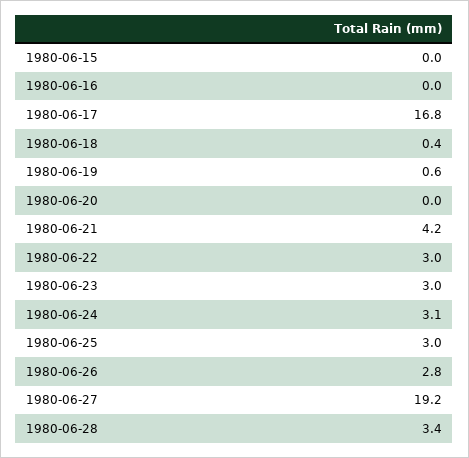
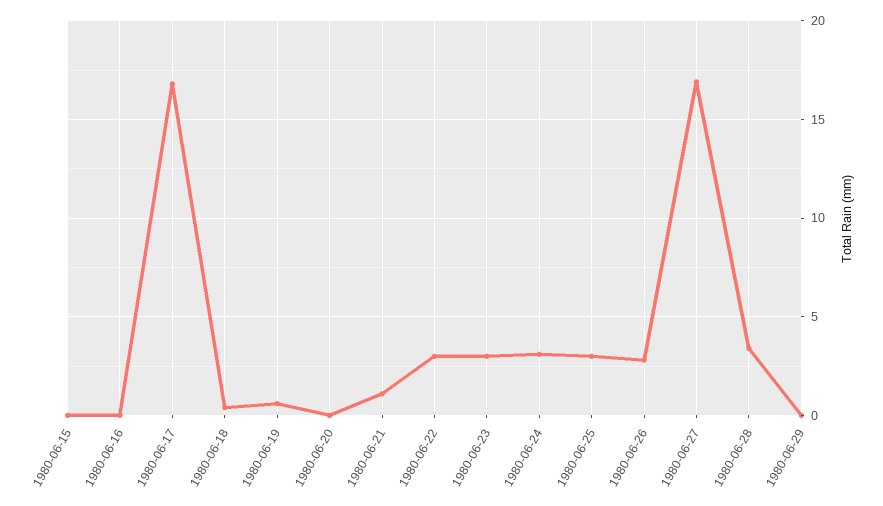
1980-06-21: 4.2 -> 1
1980-06-27: 19.2 -> 17
1980-06-29: none -> 0

